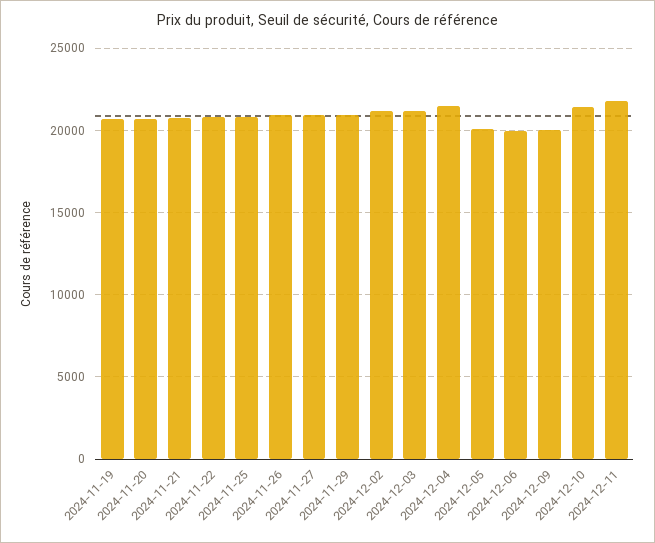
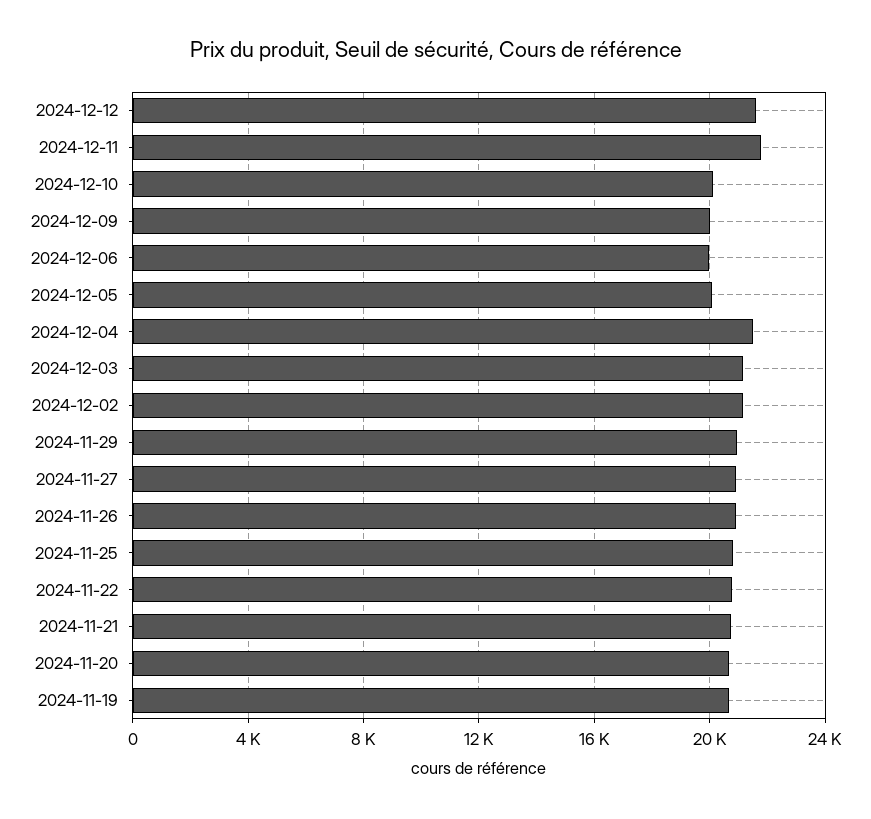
2024-12-10: 21500 -> 20000
2024-12-12: none -> 21500

